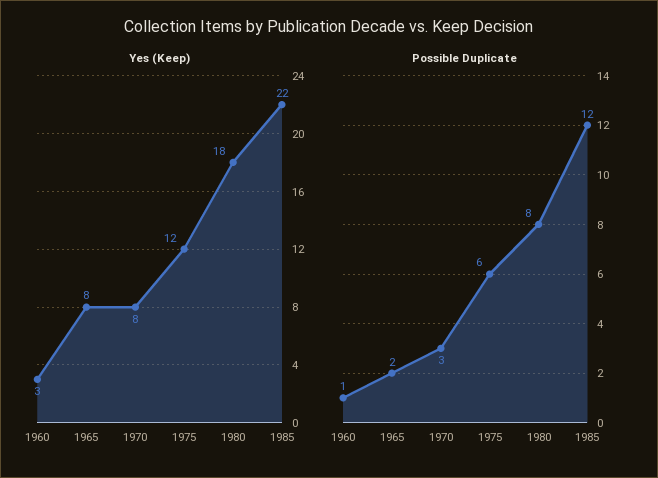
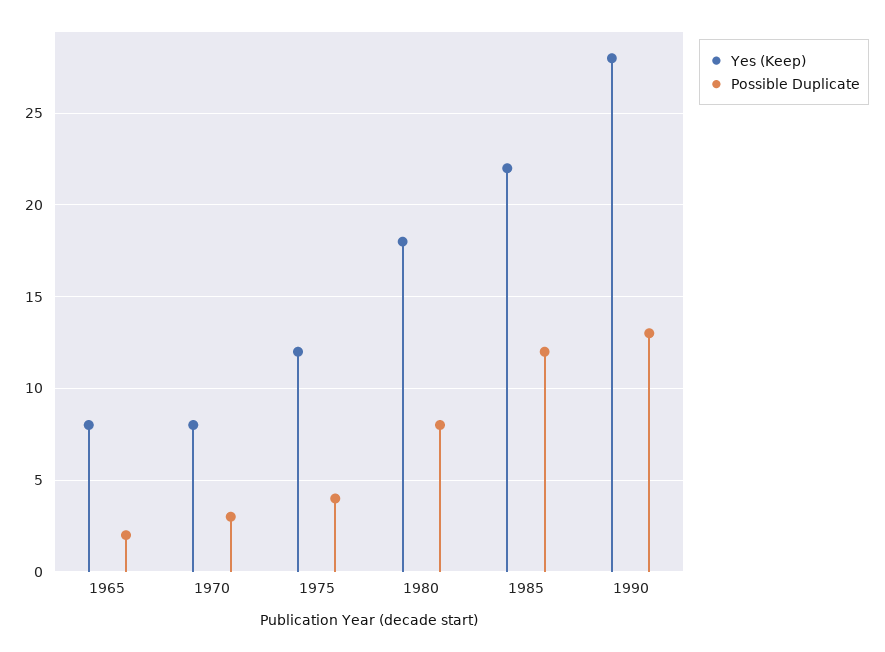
Yes (Keep), 1960: 3 -> none
Possible Duplicate, 1960: 1 -> none
Possible Duplicate, 1975: 6 -> 4
Yes (Keep), 1990: none -> 28
Possible Duplicate, 1990: none -> 13

